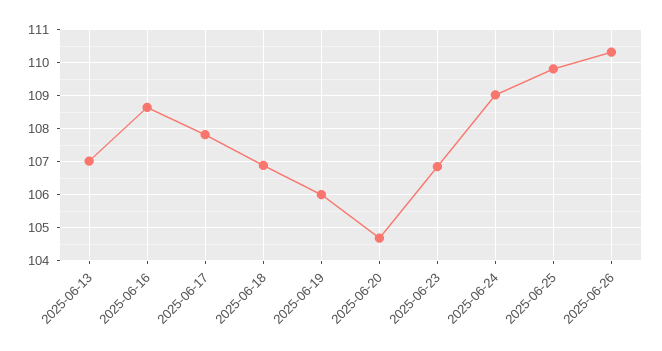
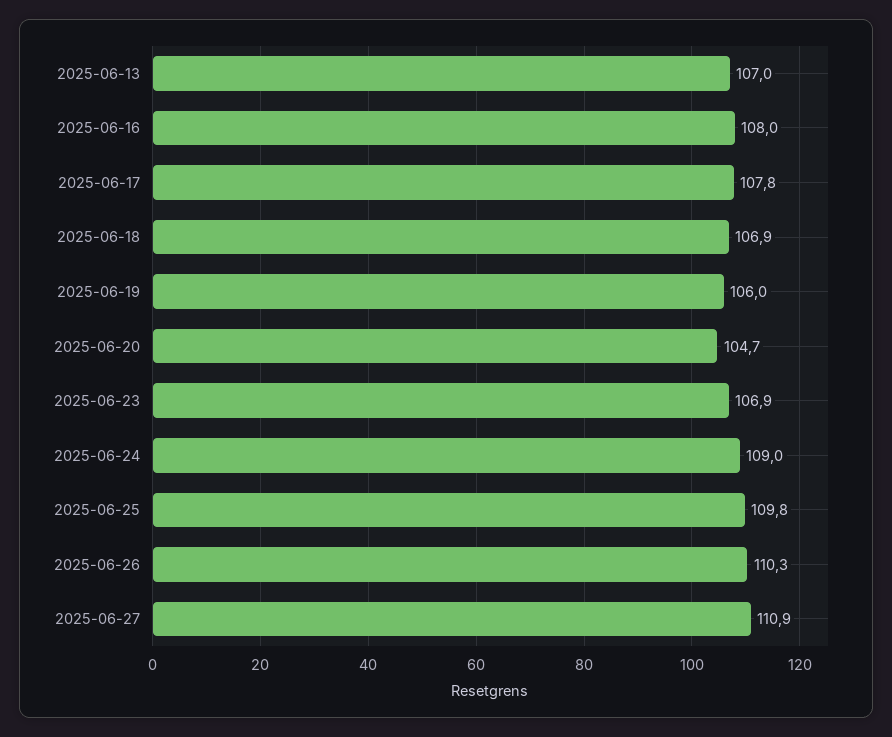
2025-06-16: 108.6 -> 108
2025-06-27: none -> 110.9

